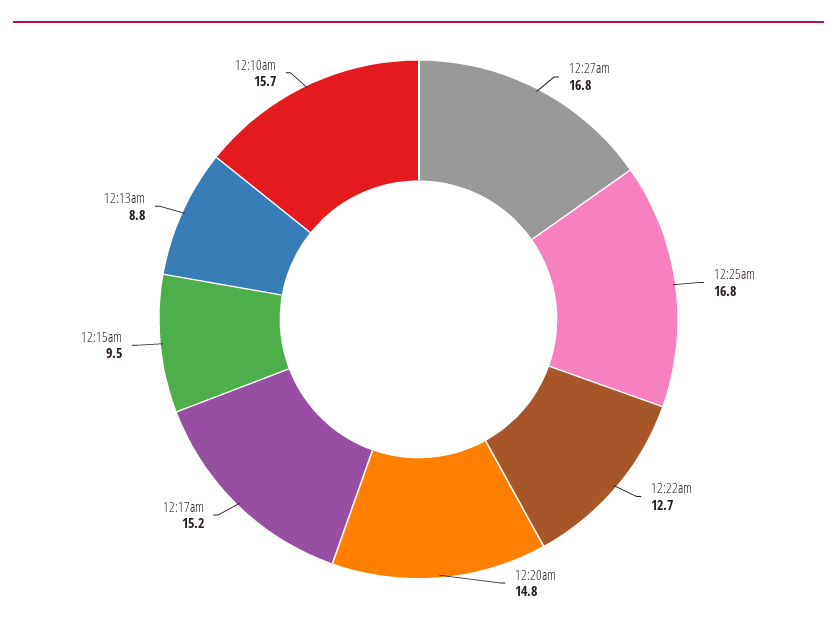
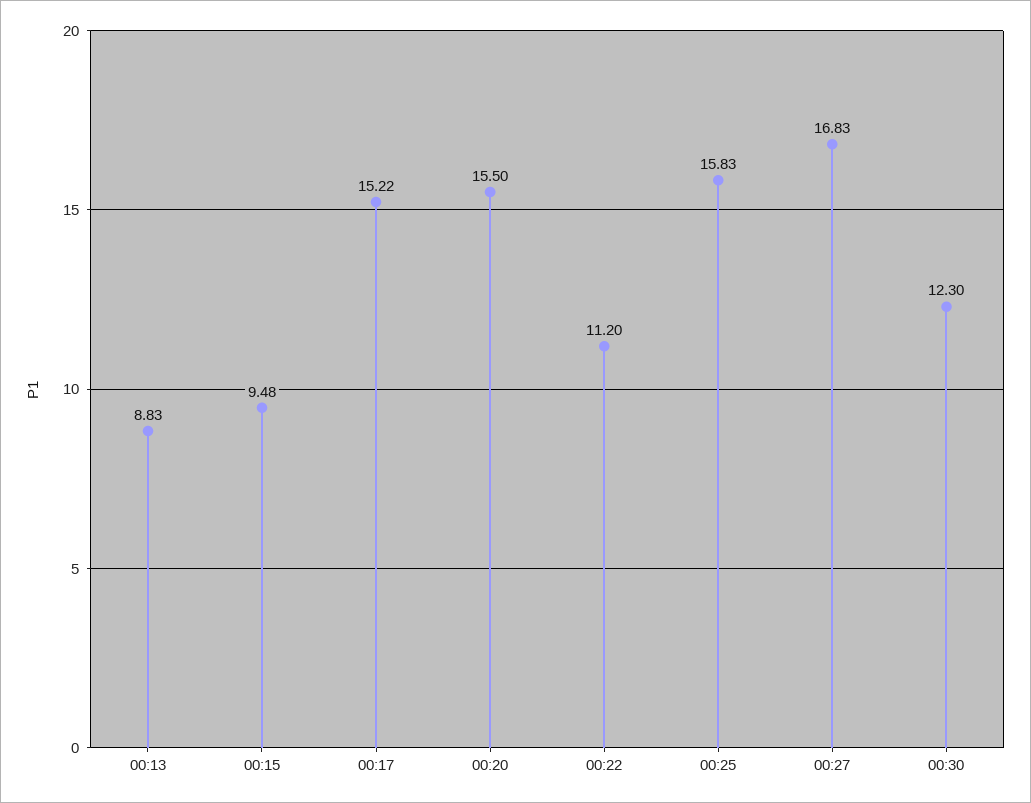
12:25am: 16.8 -> 15.83
12:22am: 12.7 -> 11.2
12:20am: 14.8 -> 15.5
12:10am: 15.7 -> none
00:30: none -> 12.3

